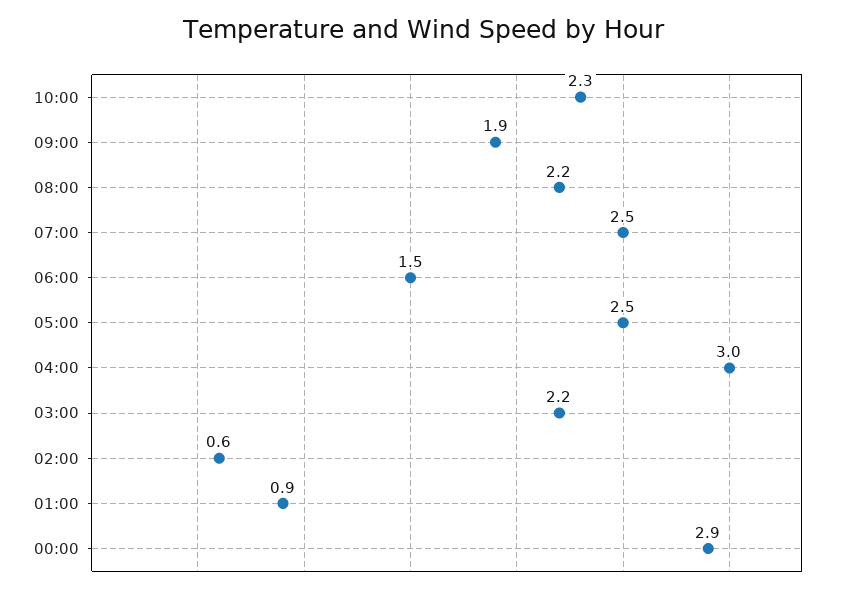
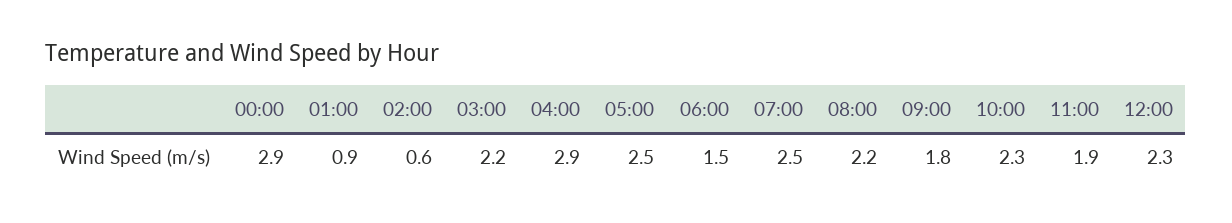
09:00: 1.9 -> 1.8
04:00: 3 -> 2.9
11:00: none -> 1.9
12:00: none -> 2.3

